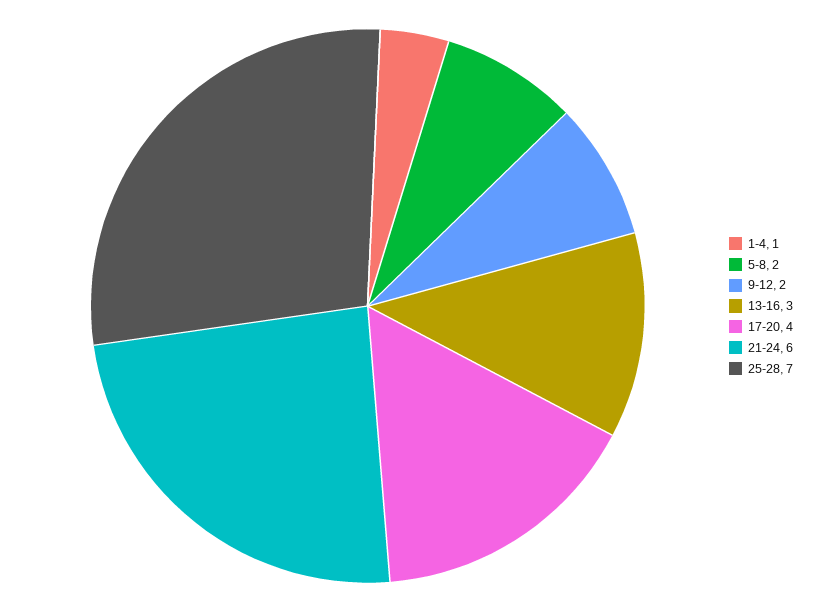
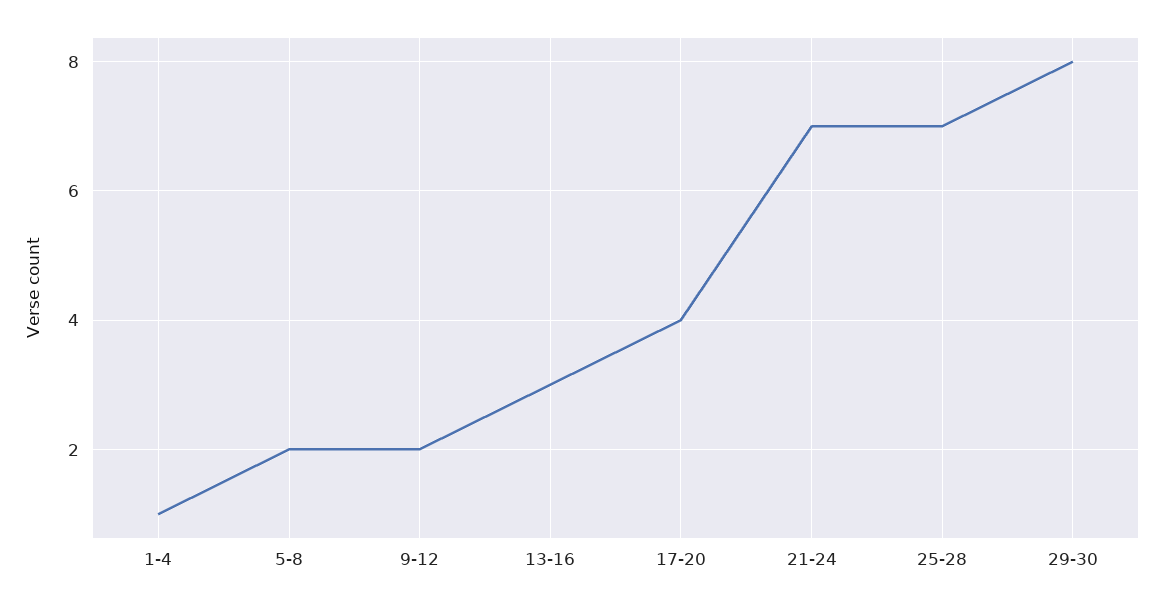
21-24: 6 -> 7
29-30: none -> 8

